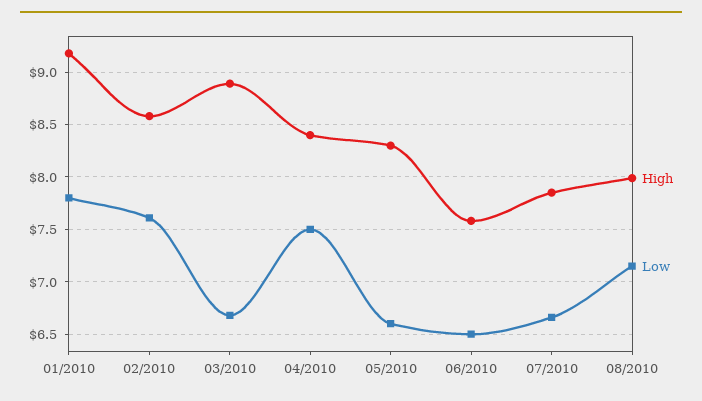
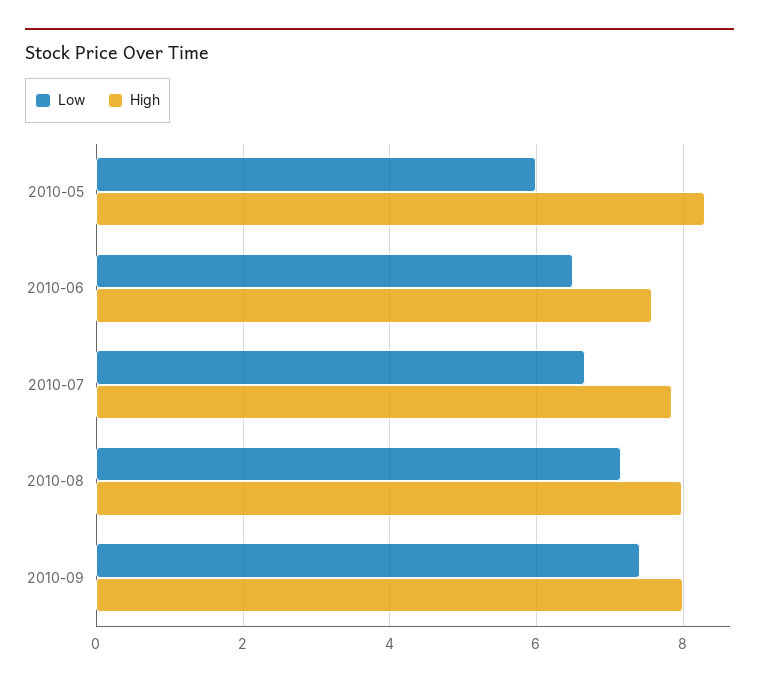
High, 01/2010: 9.2 -> none
Low, 01/2010: 7.8 -> none
High, 02/2010: 8.6 -> none
Low, 02/2010: 7.6 -> none
High, 03/2010: 8.9 -> none
Low, 03/2010: 6.7 -> none
High, 04/2010: 8.4 -> none
Low, 04/2010: 7.5 -> none
Low, 05/2010: 6.6 -> 6
Low, 2010-09: none -> 7.4
High, 2010-09: none -> 8

